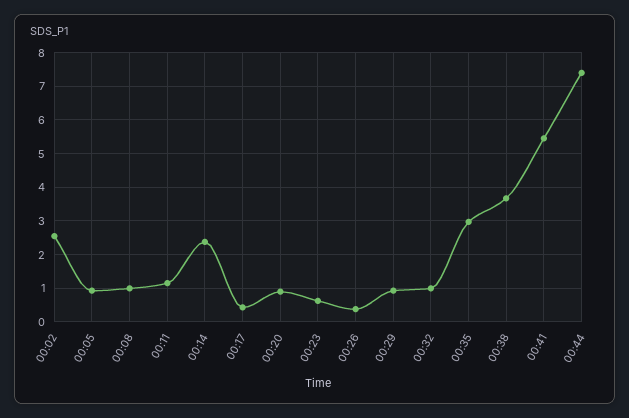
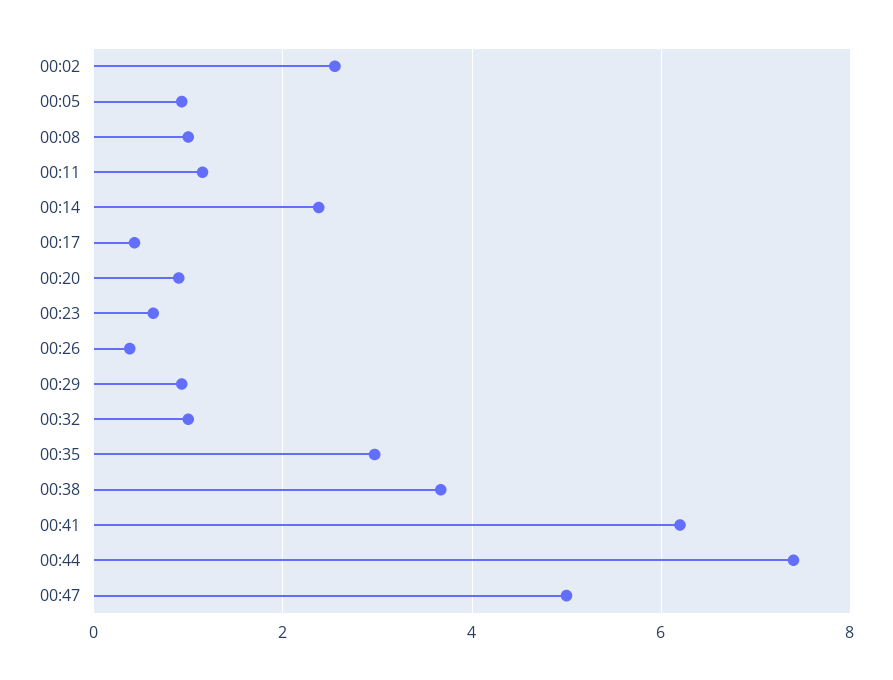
00:41: 5.4 -> 6.2
00:47: none -> 5

